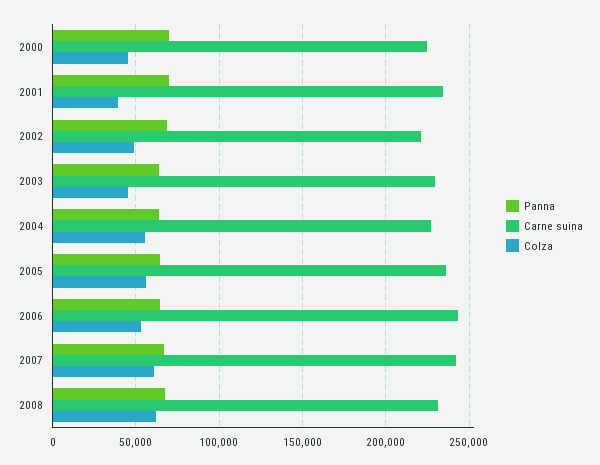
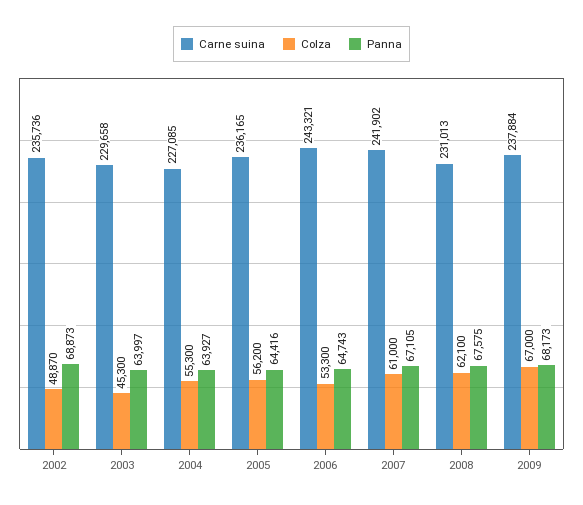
Panna, 2000: 70000 -> none
Carne suina, 2000: 225000 -> none
Colza, 2000: 45000 -> none
Panna, 2001: 70000 -> none
Carne suina, 2001: 235000 -> none
Colza, 2001: 40000 -> none
Carne suina, 2002: 220000 -> 235736
Carne suina, 2009: none -> 237884
Colza, 2009: none -> 67000
Panna, 2009: none -> 68173

